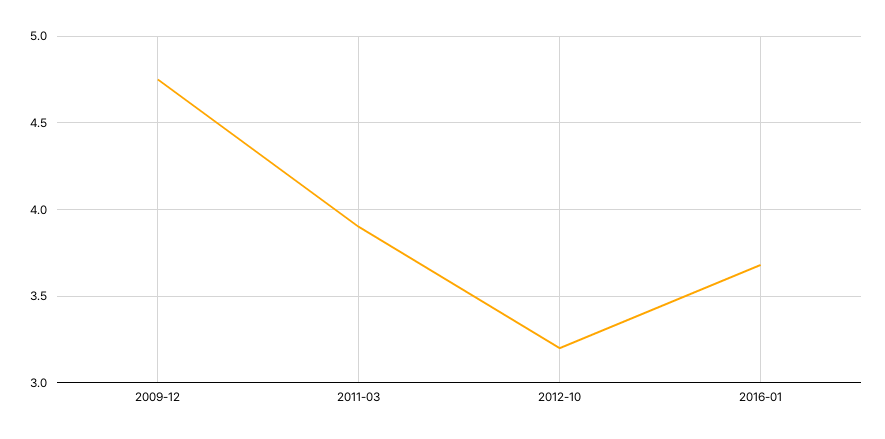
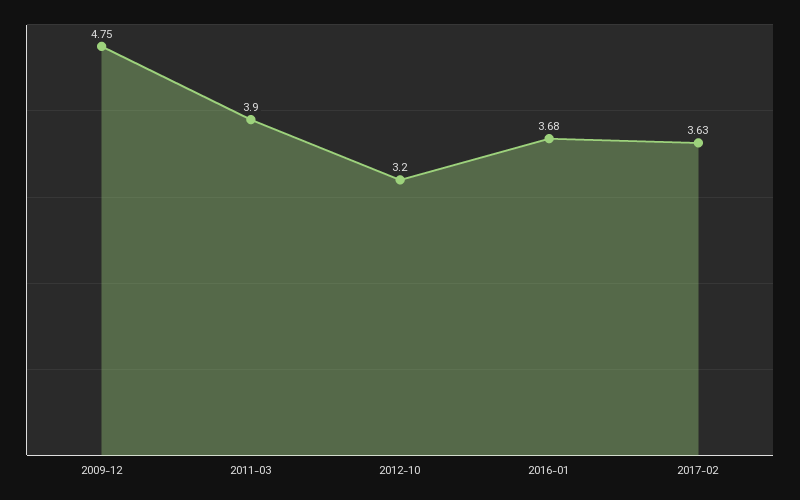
2017-02: none -> 3.63

